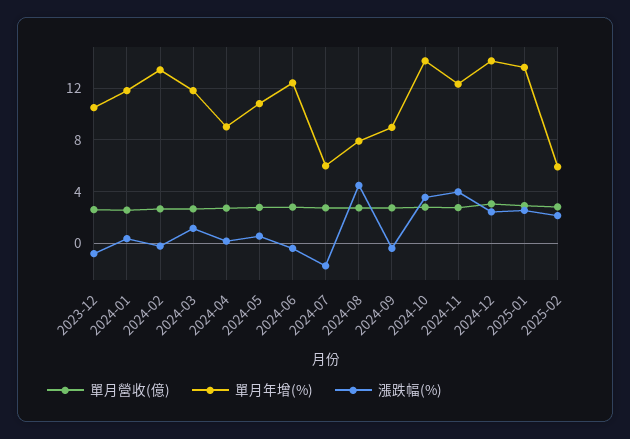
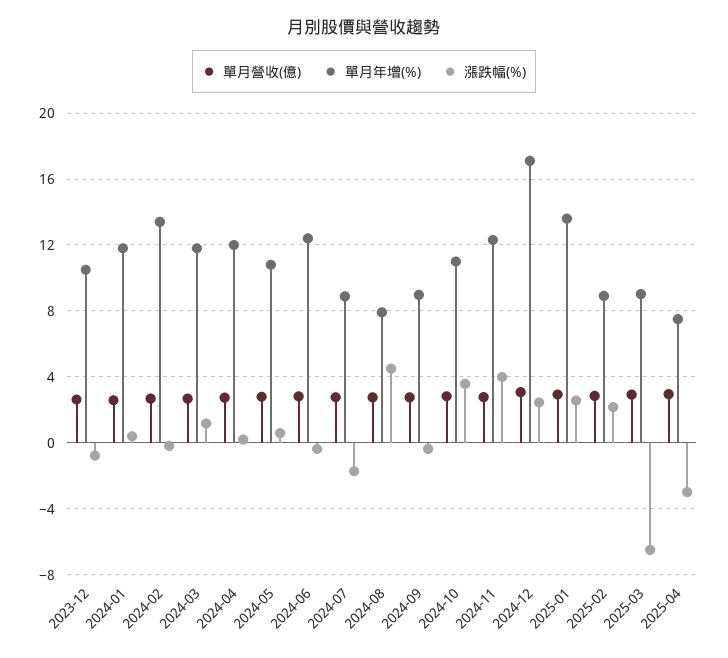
單月年增(%), 2024-04: 9 -> 12
單月年增(%), 2024-07: 6 -> 9
單月年增(%), 2024-10: 14 -> 11
單月年增(%), 2024-12: 14 -> 17
單月年增(%), 2025-02: 6 -> 9
單月營收(億), 2025-03: none -> 3
單月年增(%), 2025-03: none -> 9
漲跌幅(%), 2025-03: none -> -6.5
單月營收(億), 2025-04: none -> 3
單月年增(%), 2025-04: none -> 7.5
漲跌幅(%), 2025-04: none -> -3

